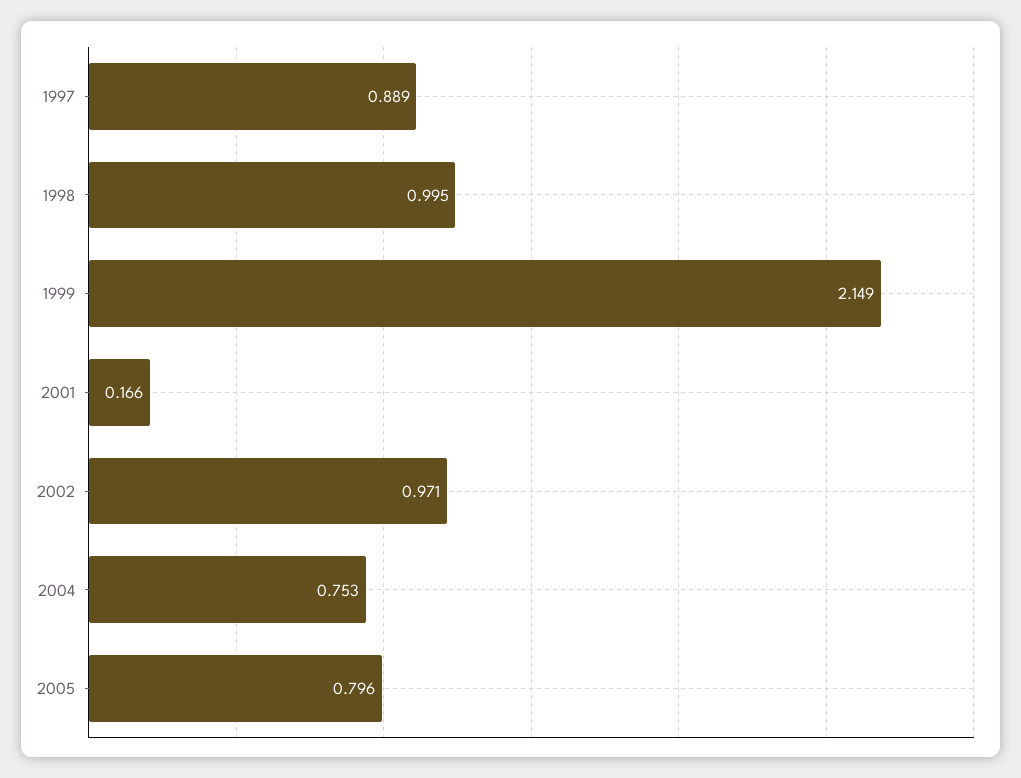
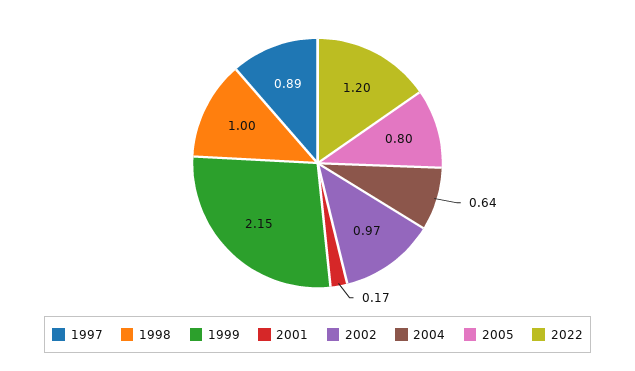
2004: 0.753 -> 0.64
2022: none -> 1.2

